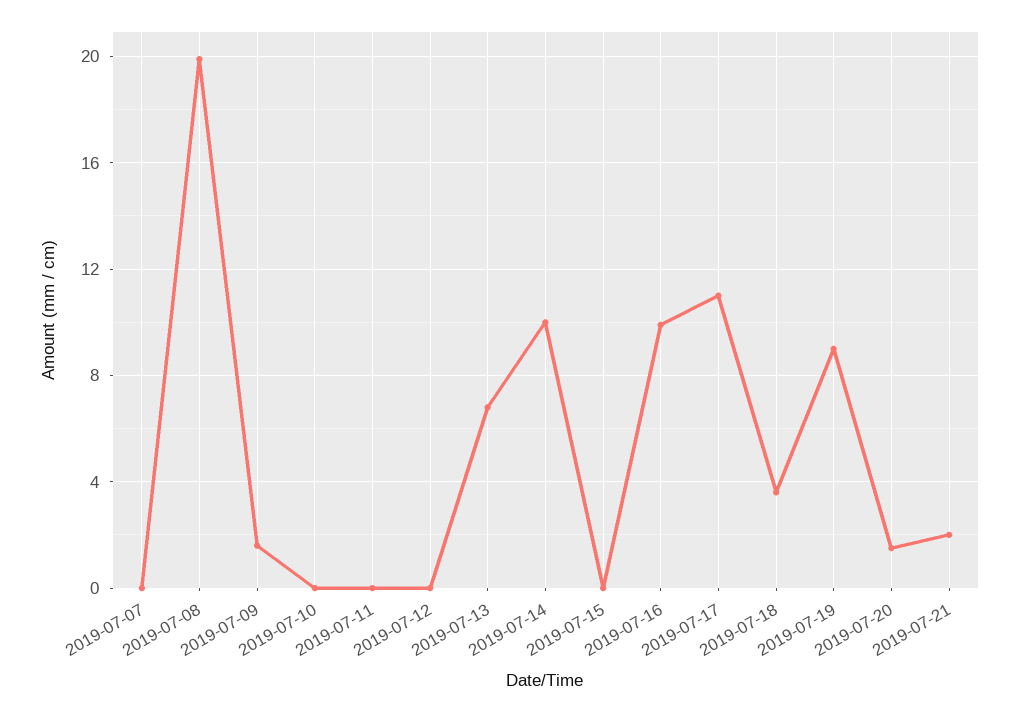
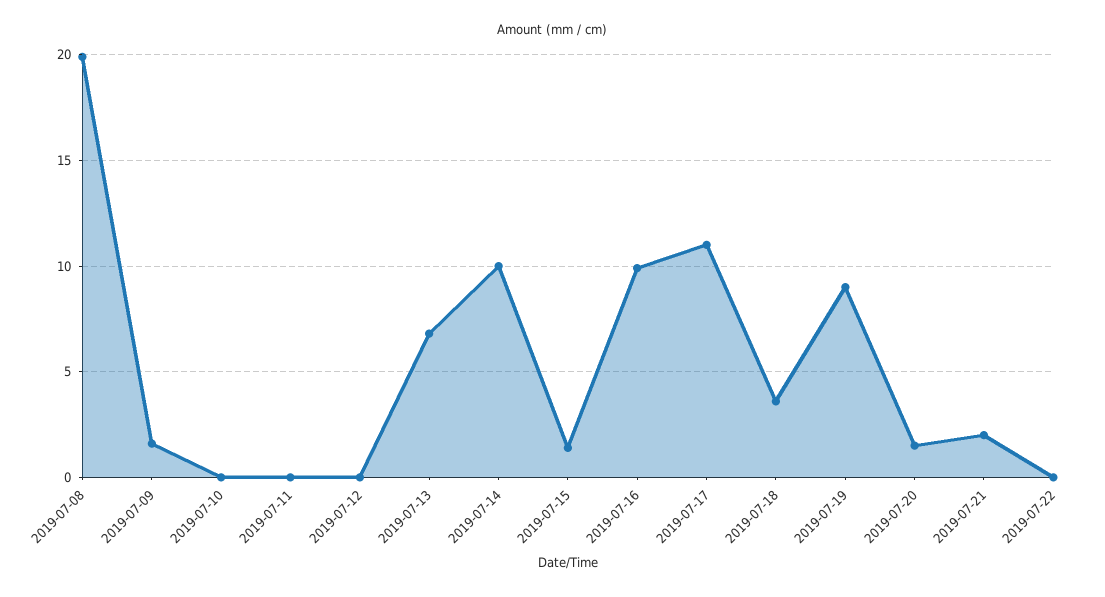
2019-07-07: 0 -> none
2019-07-15: 0 -> 1.5
2019-07-22: none -> 0

